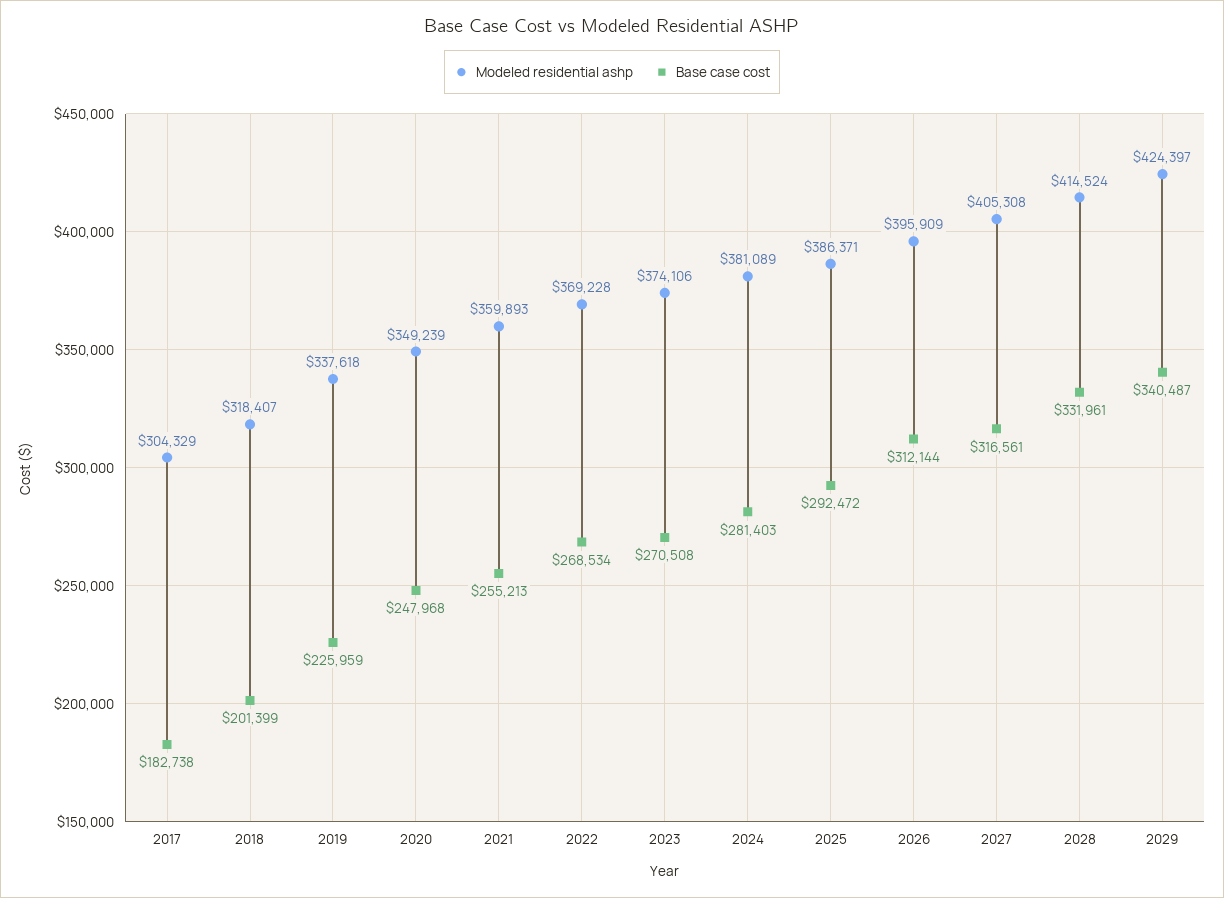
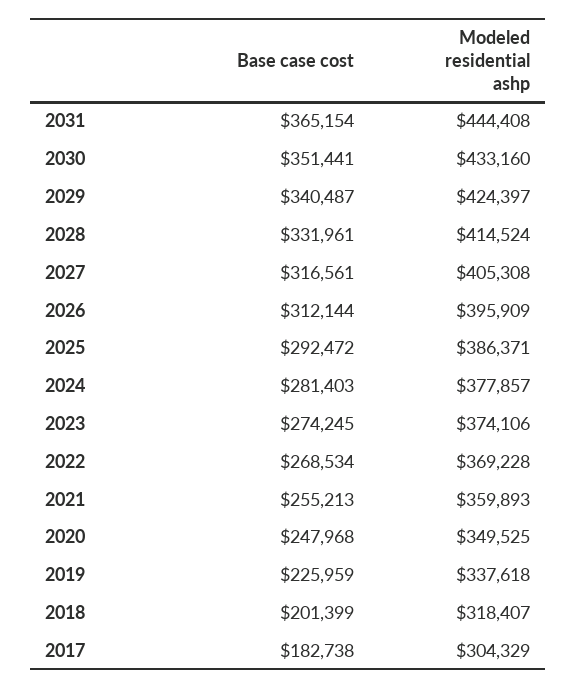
Modeled residential ashp, 2020: 349239 -> 349525
Base case cost, 2023: 270508 -> 274245
Modeled residential ashp, 2024: 381089 -> 377857
Base case cost, 2031: none -> 365154
Modeled residential ashp, 2031: none -> 444408
Base case cost, 2030: none -> 351441
Modeled residential ashp, 2030: none -> 433160

